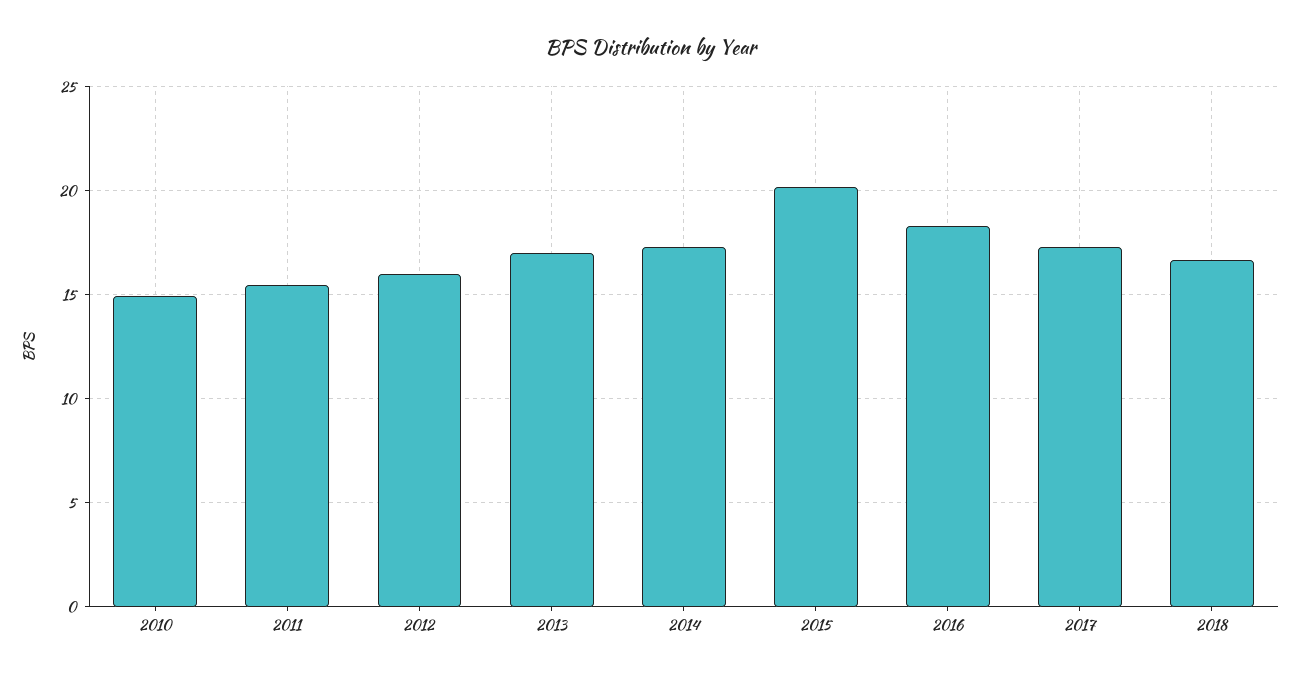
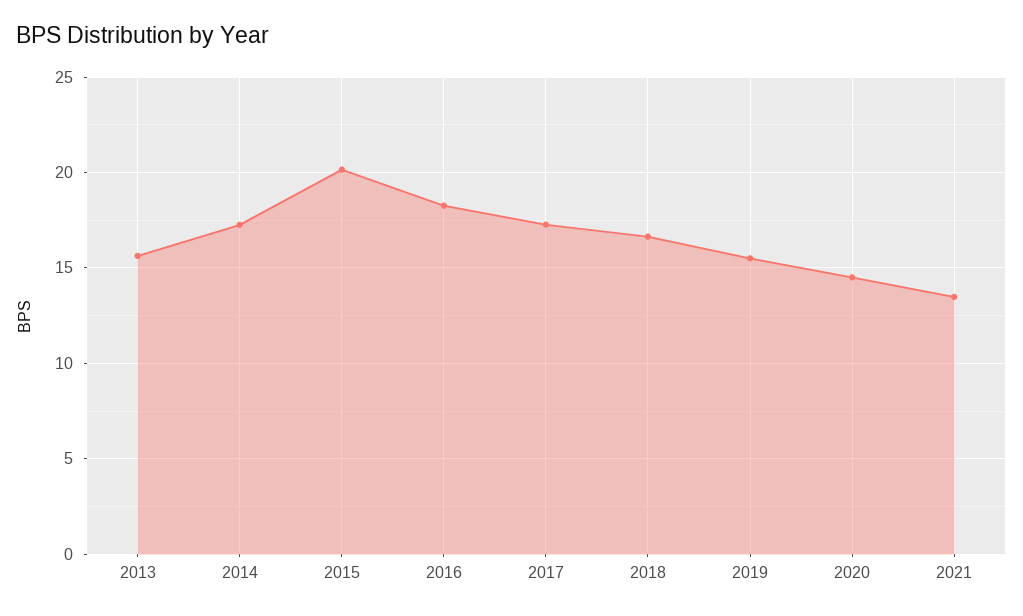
2010: 15 -> none
2011: 15.5 -> none
2012: 16 -> none
2013: 17 -> 15.5
2019: none -> 15.5
2020: none -> 14.5
2021: none -> 13.5

